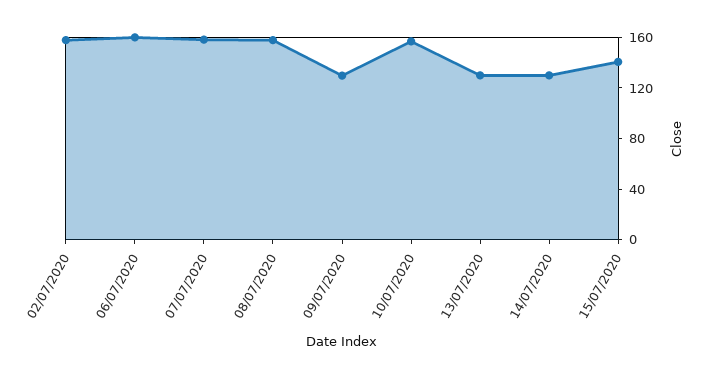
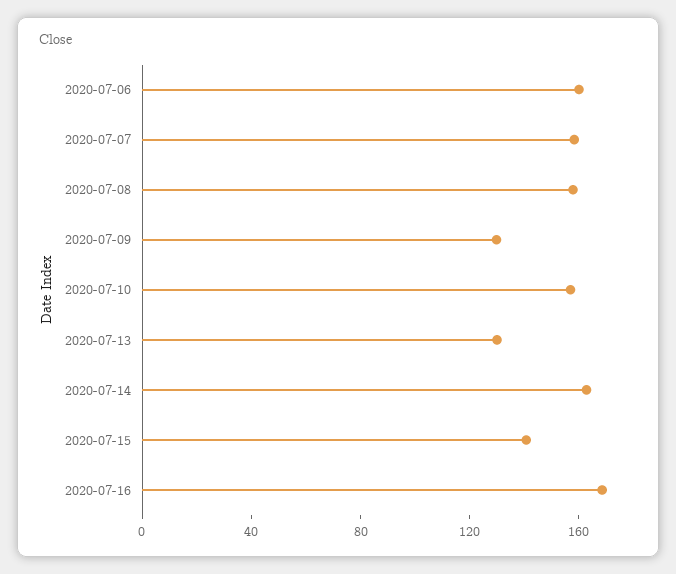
02/07/2020: 160 -> none
14/07/2020: 130 -> 160
2020-07-16: none -> 170

